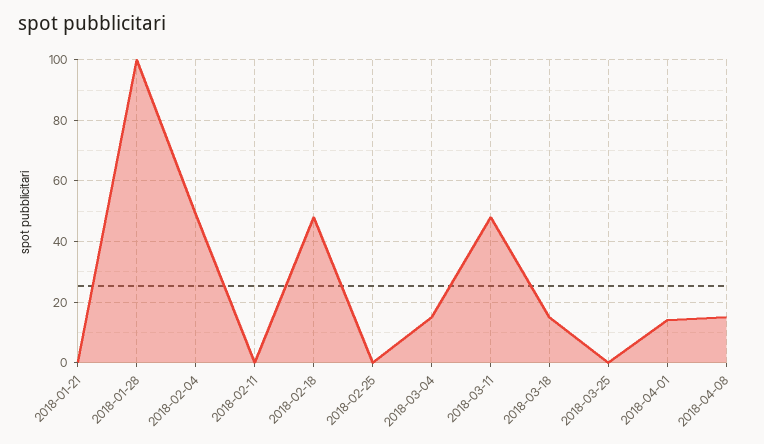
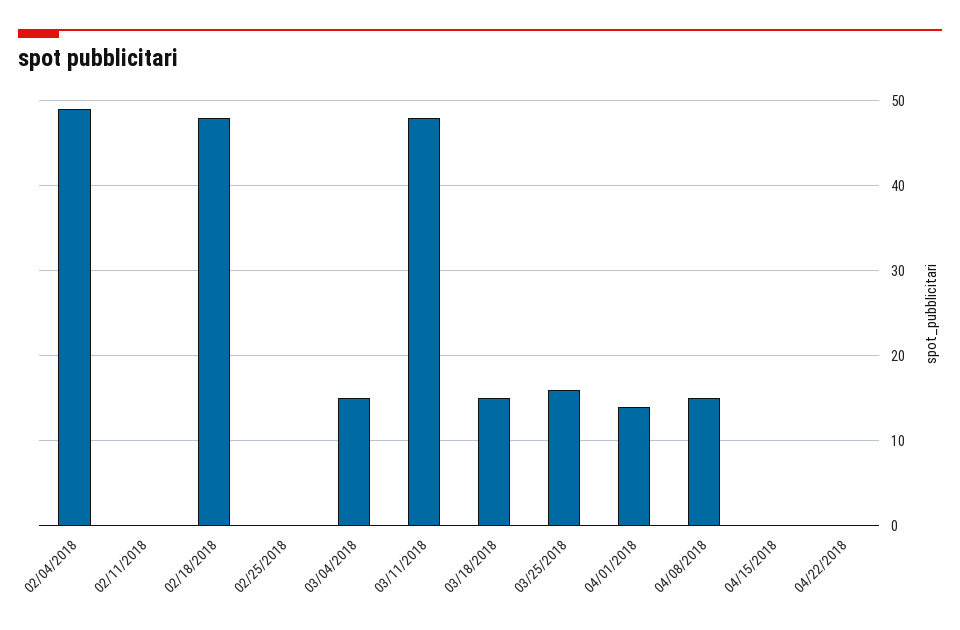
2018-01-21: 0 -> none
2018-01-28: 100 -> none
2018-03-25: 0 -> 16
04/15/2018: none -> 0
04/22/2018: none -> 0

